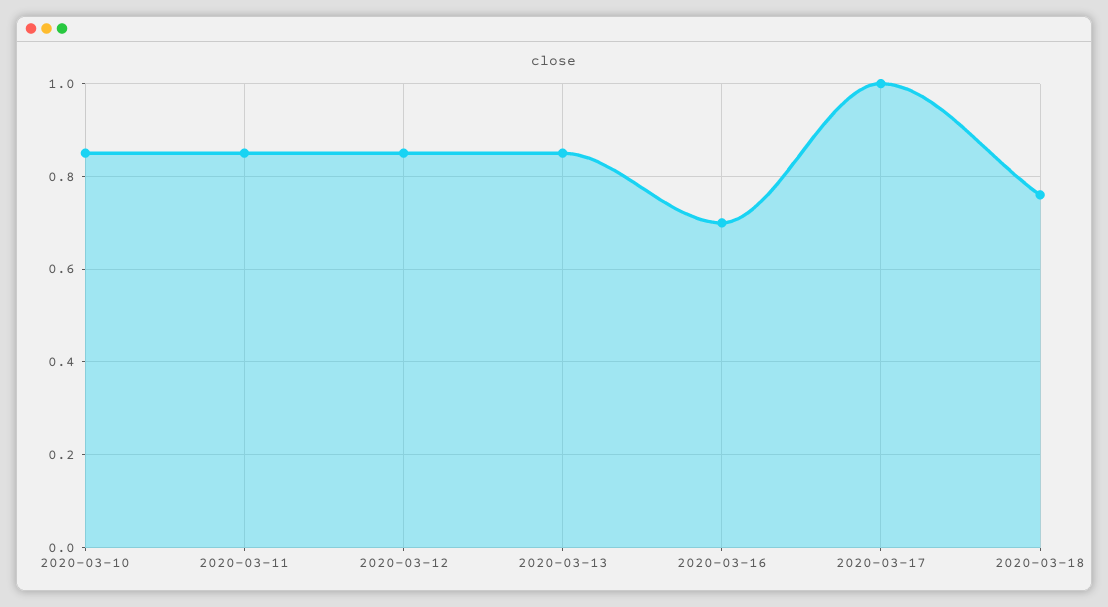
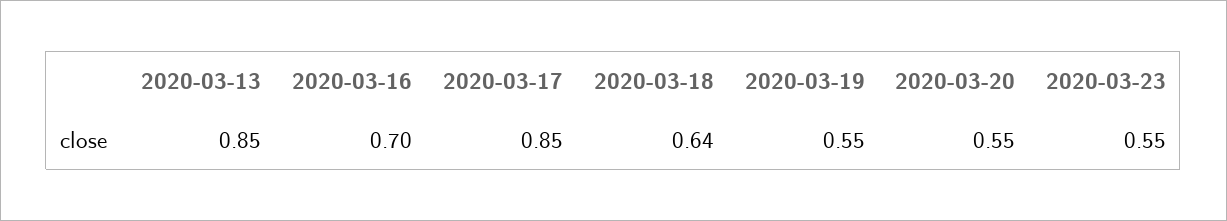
2020-03-10: 0.85 -> none
2020-03-11: 0.85 -> none
2020-03-12: 0.85 -> none
2020-03-17: 1 -> 0.85
2020-03-18: 0.75 -> 0.64
2020-03-19: none -> 0.55
2020-03-20: none -> 0.55
2020-03-23: none -> 0.55

